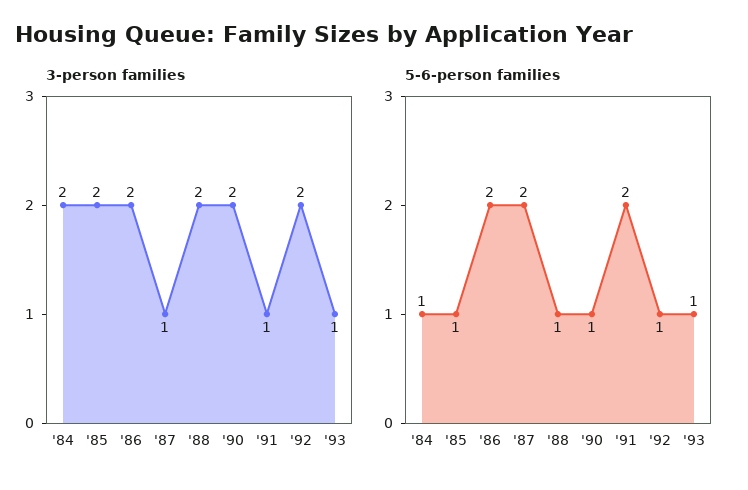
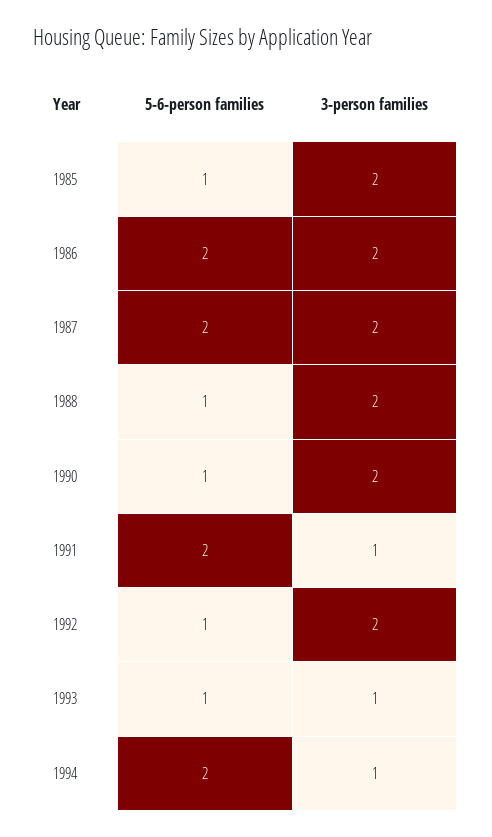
3-person families, '84: 2 -> none
3-person families, '87: 1 -> 2
5-6-person families, '84: 1 -> none
5-6-person families, 1994: none -> 2
3-person families, 1994: none -> 1

